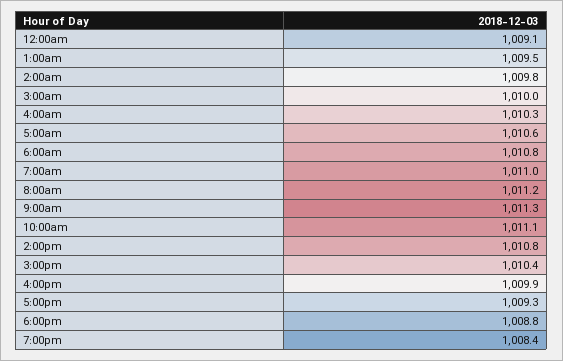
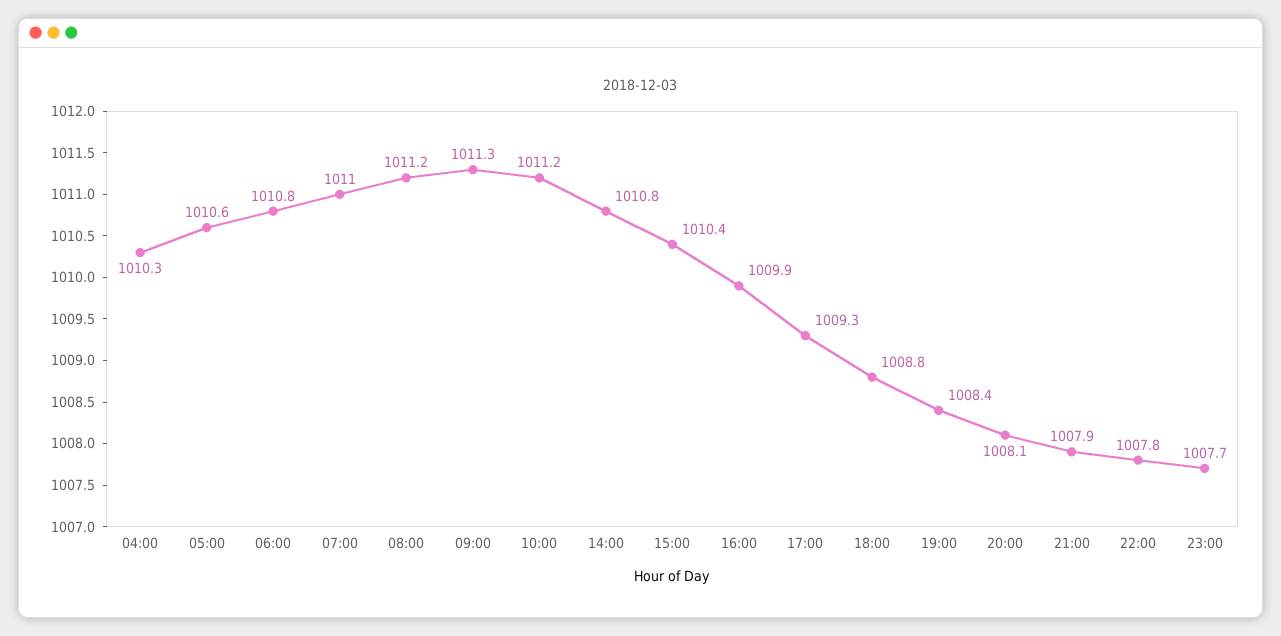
12:00am: 1009.1 -> none
1:00am: 1009.5 -> none
2:00am: 1009.8 -> none
3:00am: 1010 -> none
10:00am: 1011.1 -> 1011.2
20:00: none -> 1008.1
21:00: none -> 1007.9
22:00: none -> 1007.8
23:00: none -> 1007.7

